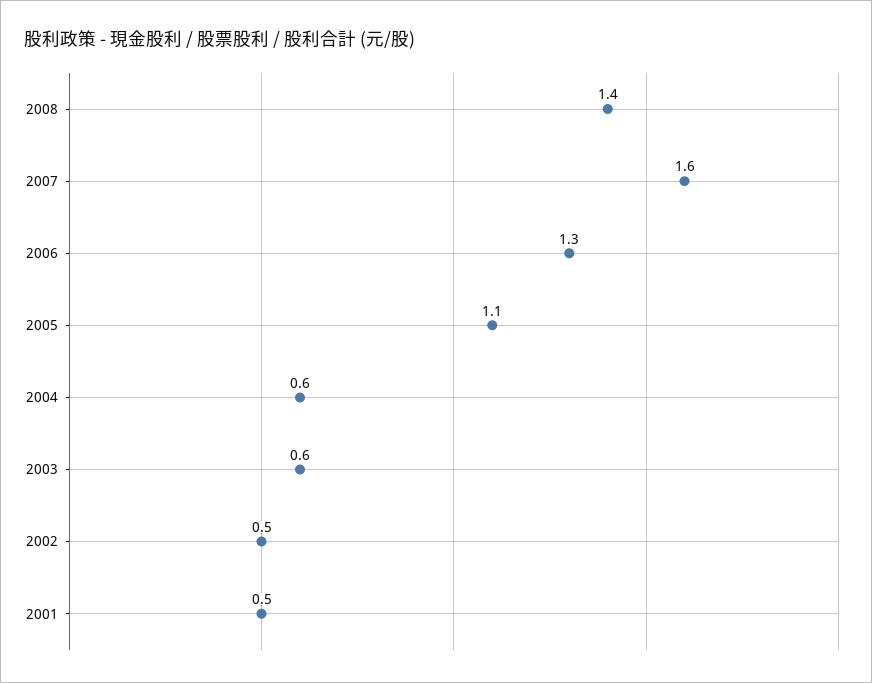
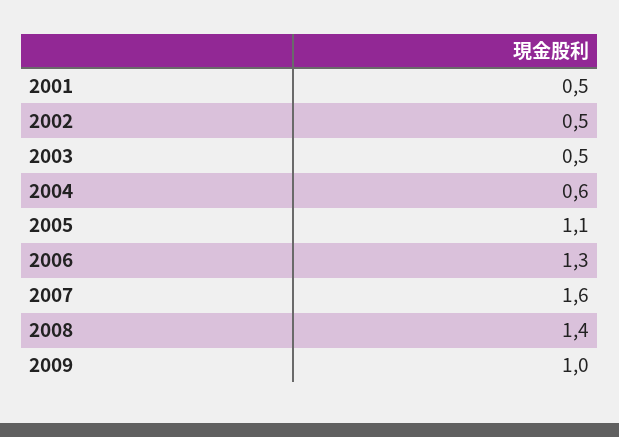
2003: 0.6 -> 0.5
2009: none -> 1

